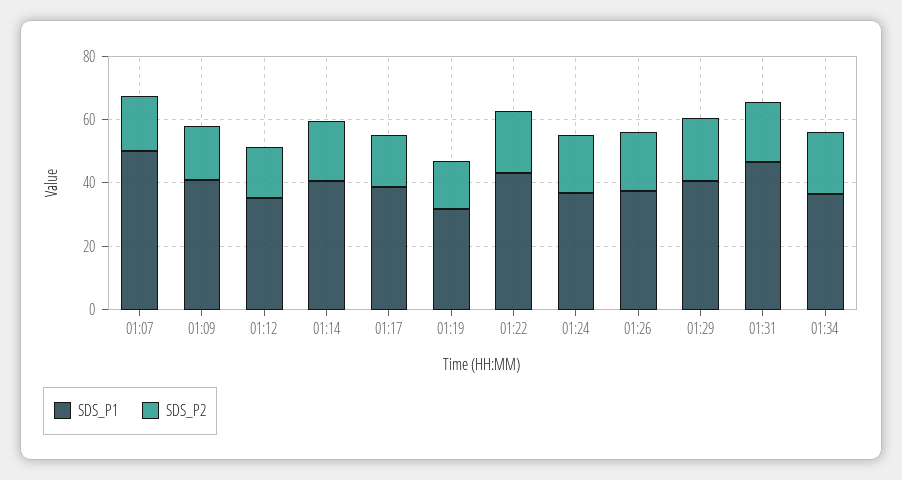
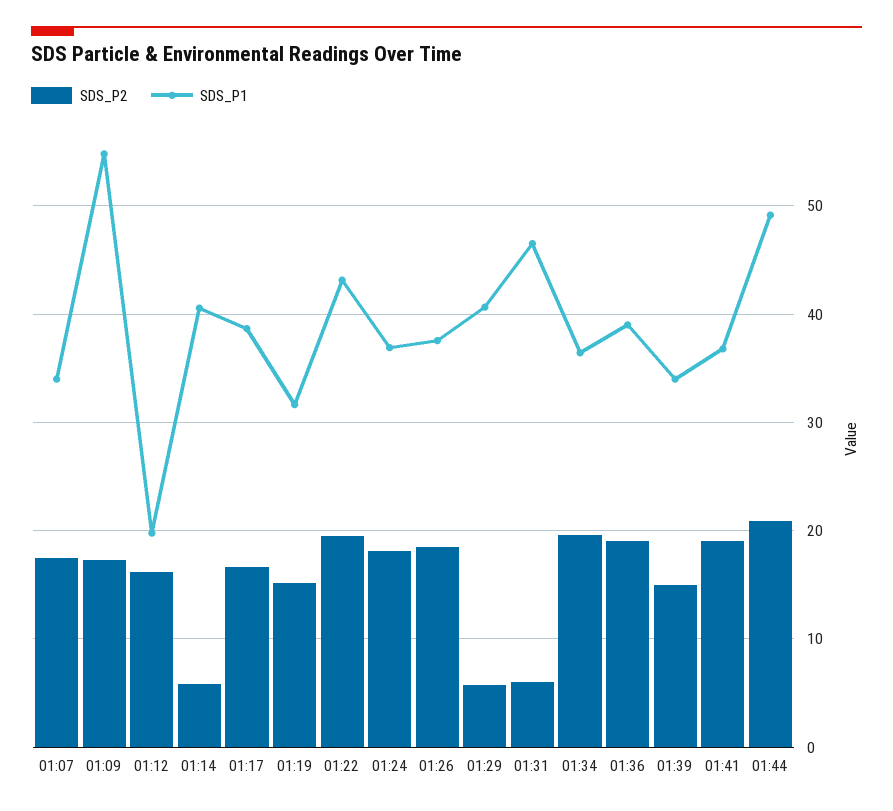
SDS_P1, 01:07: 50 -> 34
SDS_P1, 01:09: 40 -> 55
SDS_P1, 01:12: 35 -> 20
SDS_P2, 01:14: 20 -> 6
SDS_P2, 01:29: 20 -> 6
SDS_P2, 01:31: 20 -> 6
SDS_P2, 01:36: none -> 19
SDS_P1, 01:36: none -> 39
SDS_P2, 01:39: none -> 15
SDS_P1, 01:39: none -> 34
SDS_P2, 01:41: none -> 19
SDS_P1, 01:41: none -> 37
SDS_P2, 01:44: none -> 21
SDS_P1, 01:44: none -> 49

